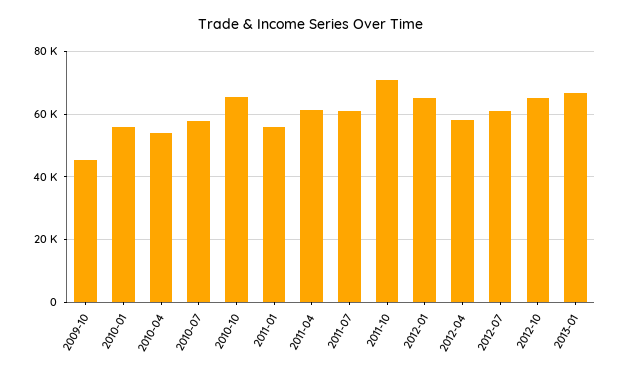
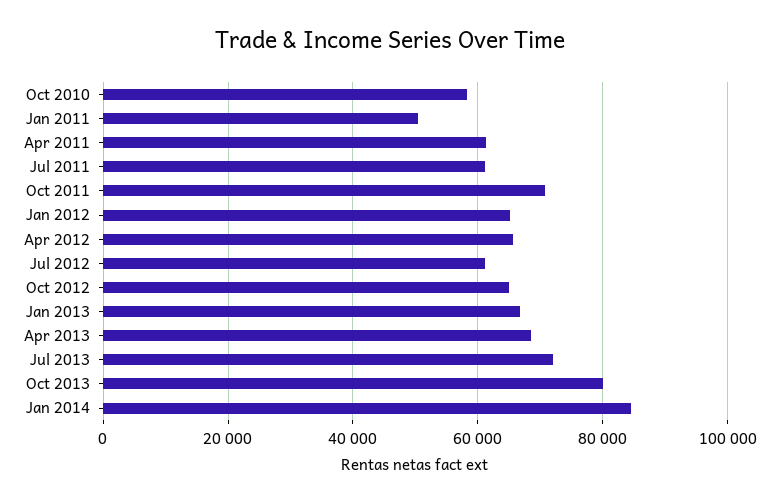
2009-10: 46000 -> none
2010-01: 56000 -> none
2010-04: 54000 -> none
2010-07: 58000 -> none
2010-10: 66000 -> 58000
2011-01: 56000 -> 50000
2012-04: 58000 -> 66000
Apr 2013: none -> 68000
Jul 2013: none -> 72000
Oct 2013: none -> 80000
Jan 2014: none -> 84000

